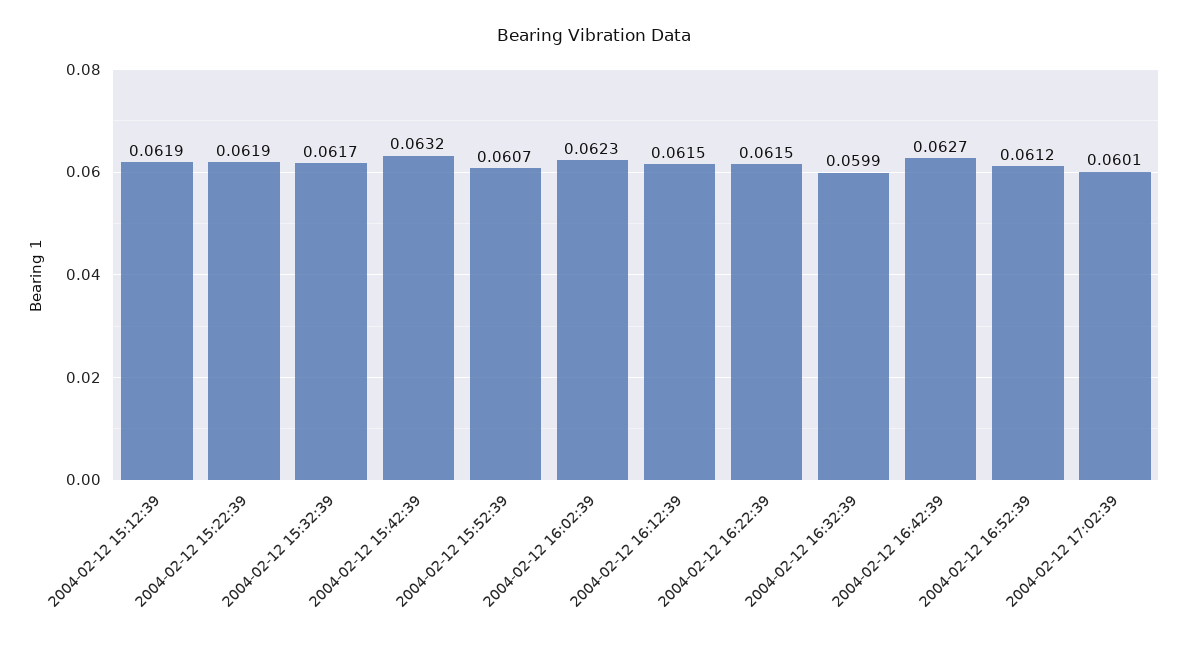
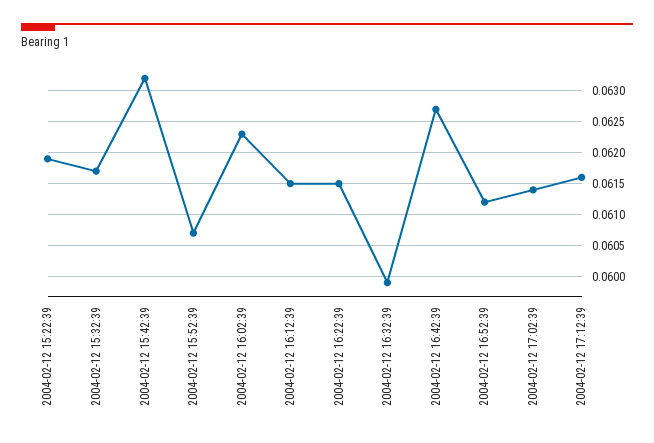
2004-02-12 15:12:39: 0.0619 -> none
2004-02-12 17:02:39: 0.0601 -> 0.0614
2004-02-12 17:12:39: none -> 0.0616

